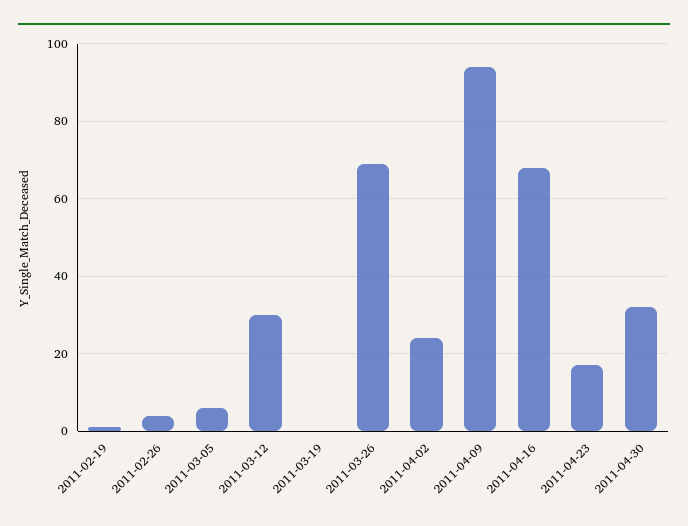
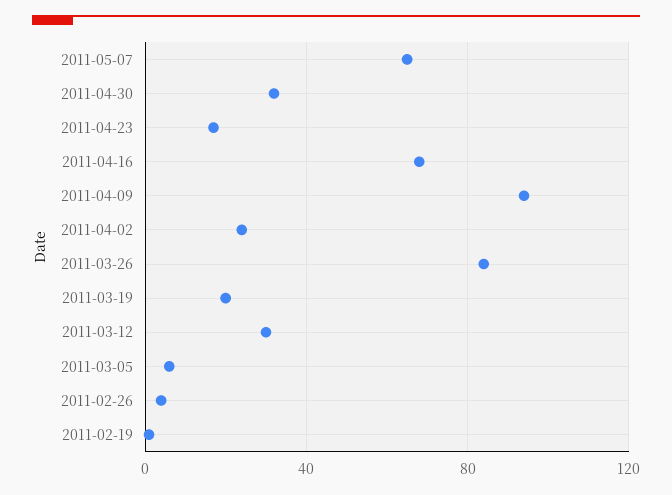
2011-03-19: 0 -> 20
2011-03-26: 70 -> 85
2011-05-07: none -> 65

